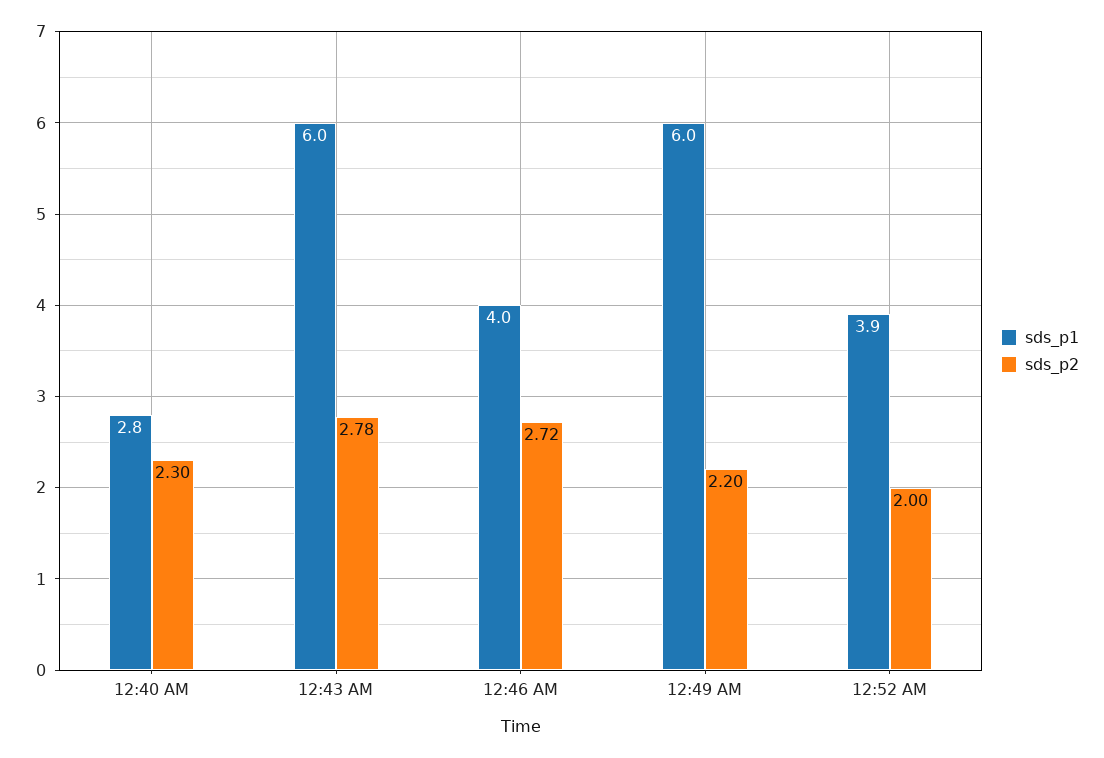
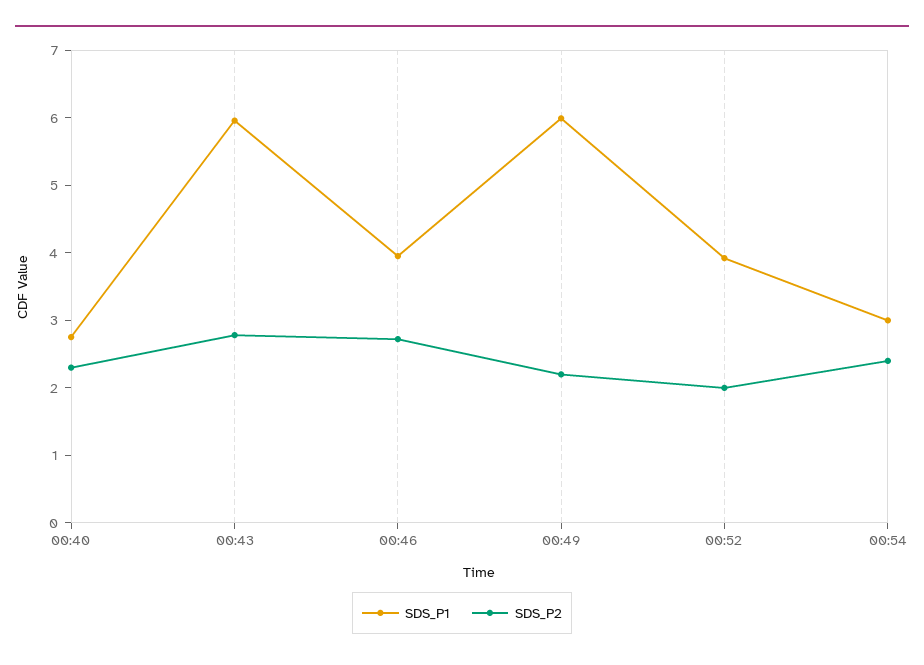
sds_p1, 00:54: none -> 3
sds_p2, 00:54: none -> 2.4

